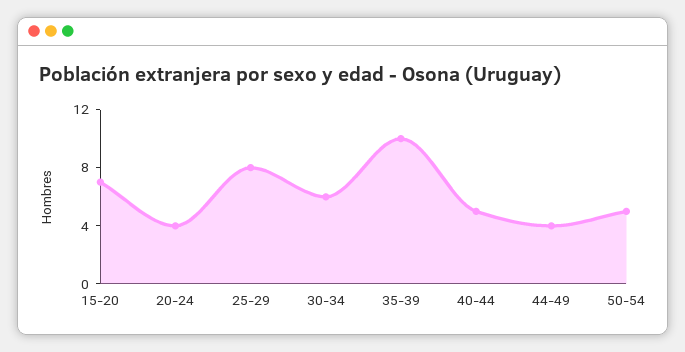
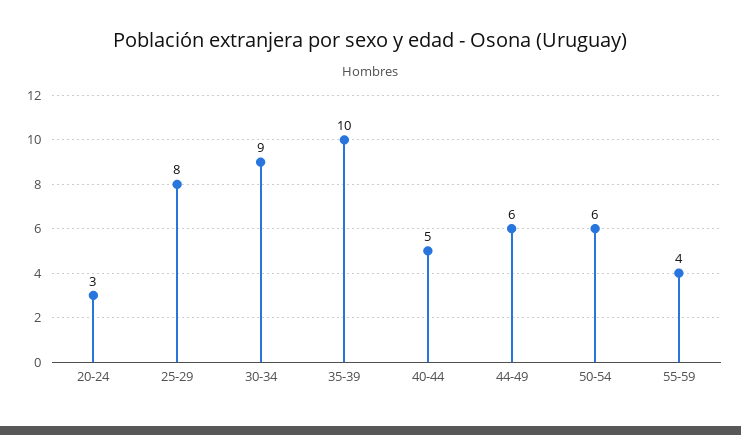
15-20: 7 -> none
20-24: 4 -> 3
30-34: 6 -> 9
44-49: 4 -> 6
50-54: 5 -> 6
55-59: none -> 4

